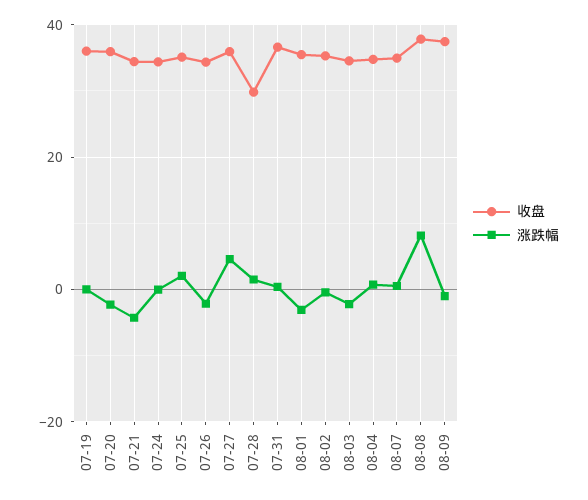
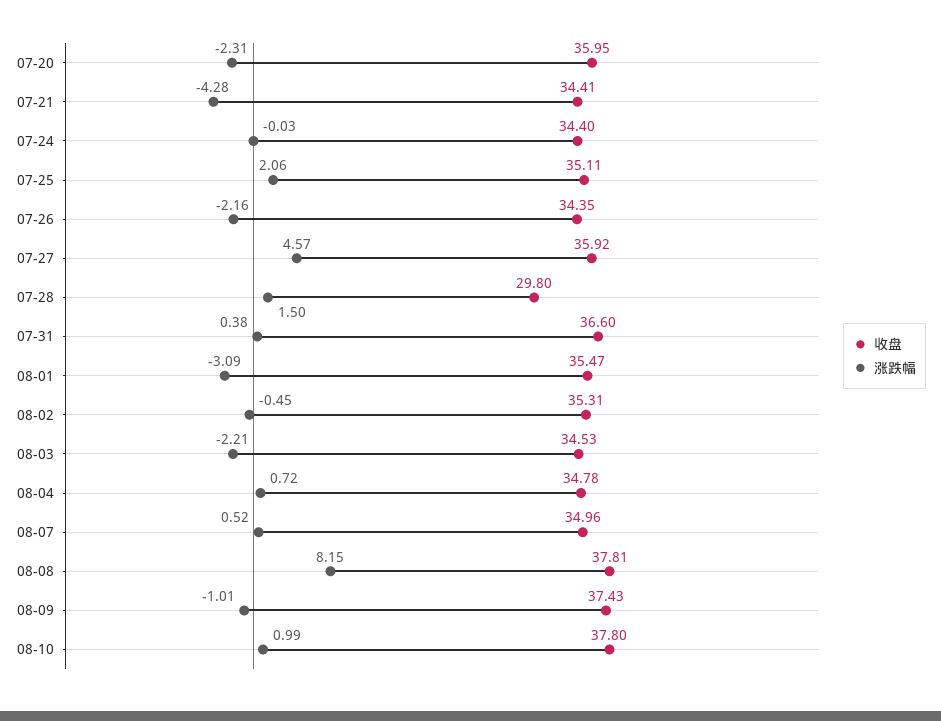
收盘, 07-19: 36 -> none
涨跌幅, 07-19: 0 -> none
收盘, 08-10: none -> 37.8
涨跌幅, 08-10: none -> 0.99

